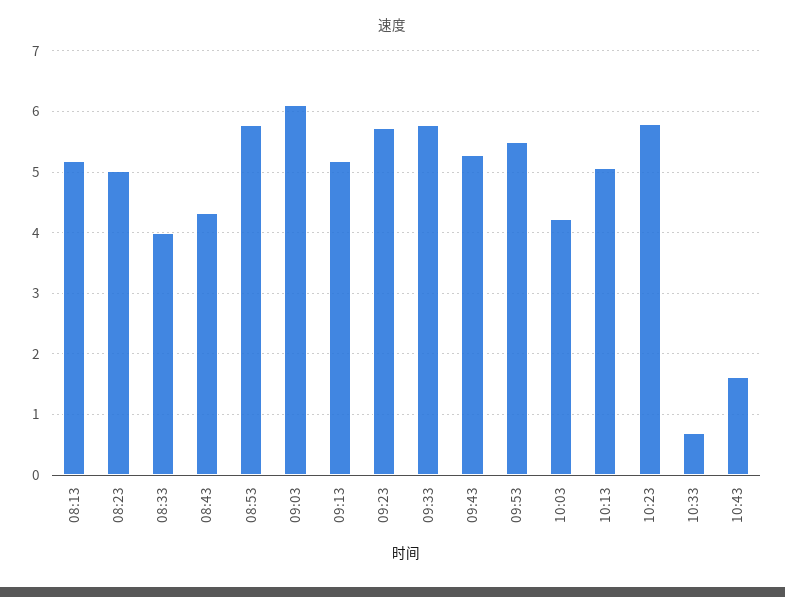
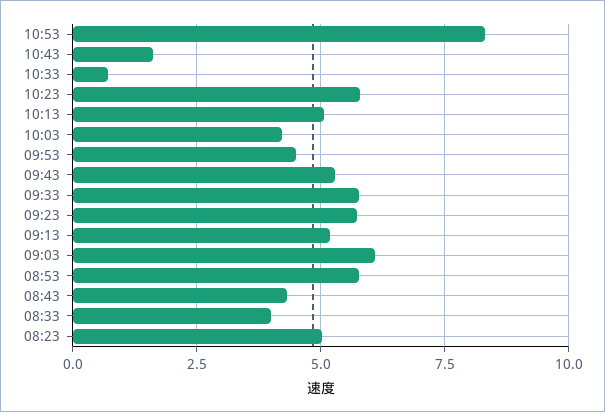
08:13: 5.2 -> none
09:53: 5.5 -> 4.5
10:53: none -> 8.25

